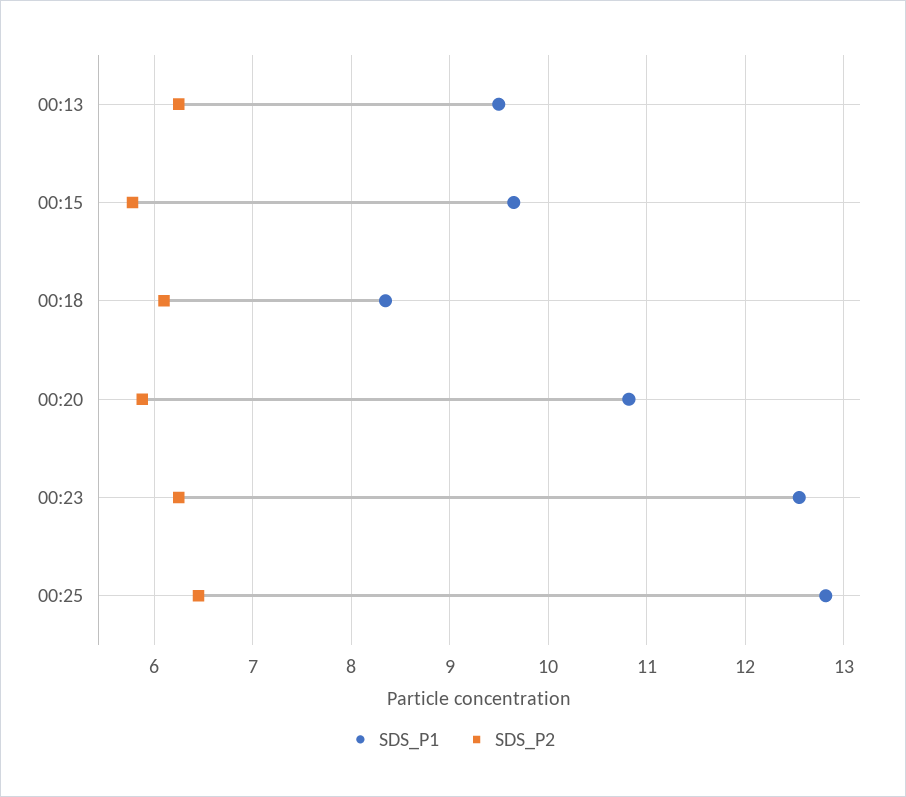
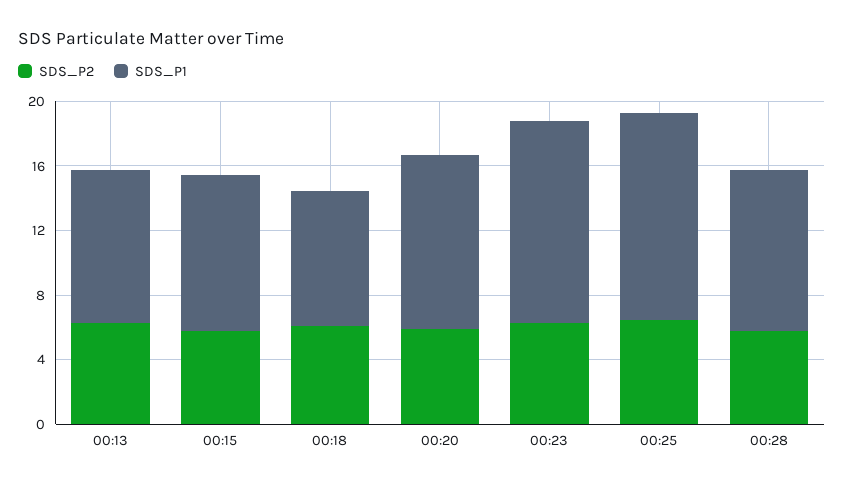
SDS_P2, 00:28: none -> 6
SDS_P1, 00:28: none -> 10

